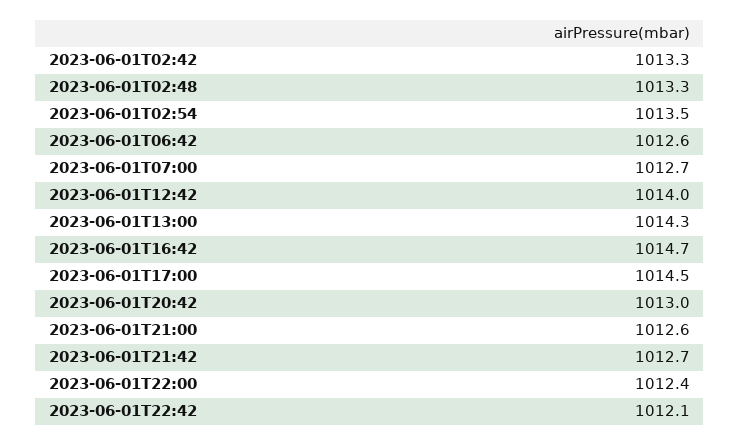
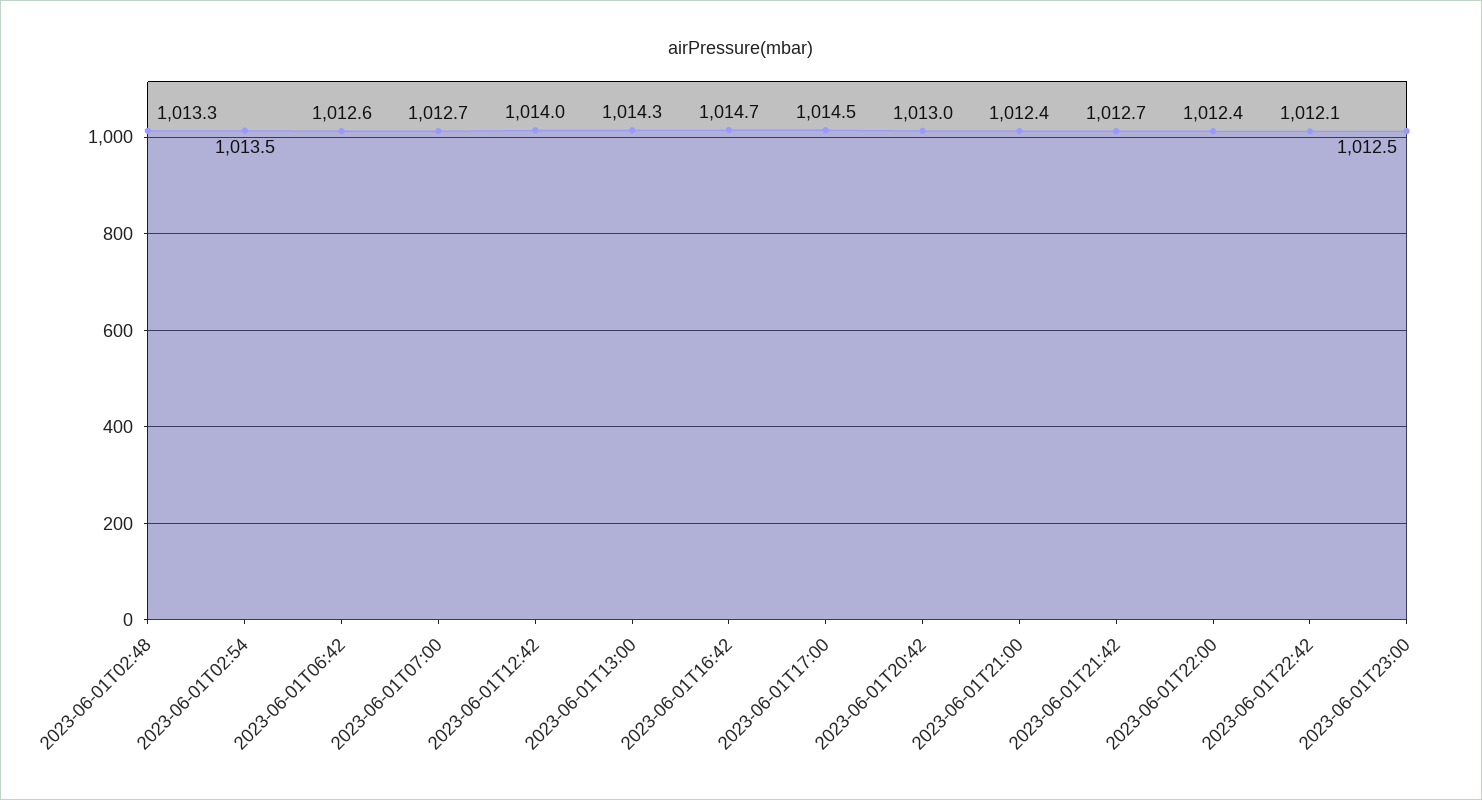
2023-06-01T02:42: 1013.3 -> none
2023-06-01T21:00: 1012.6 -> 1012.4
2023-06-01T23:00: none -> 1012.5

